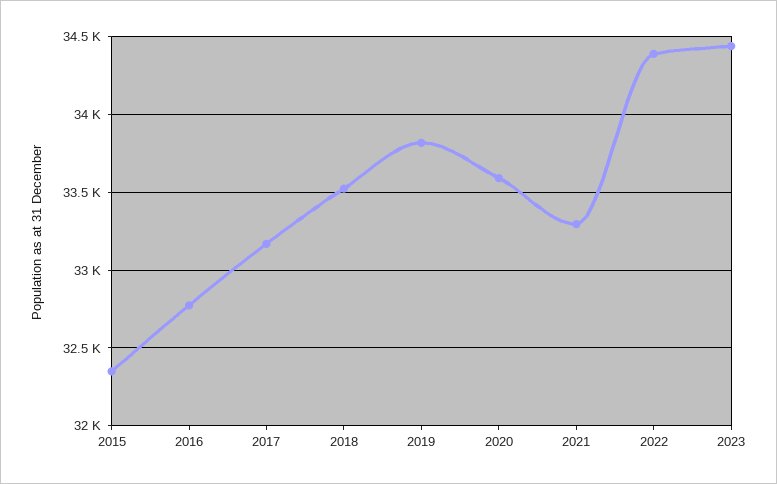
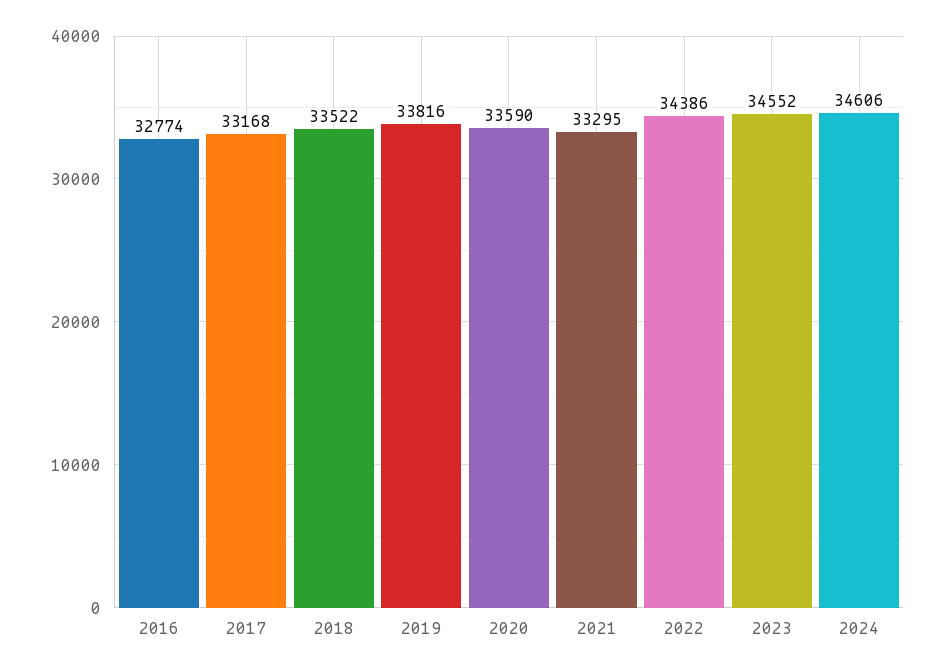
2015: 32350 -> none
2023: 34450 -> 34552
2024: none -> 34606

